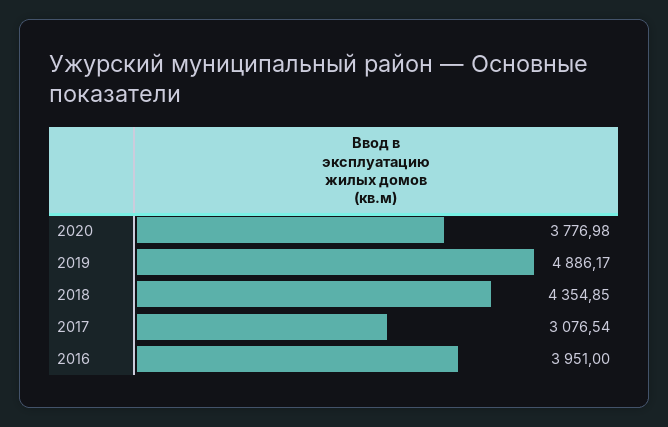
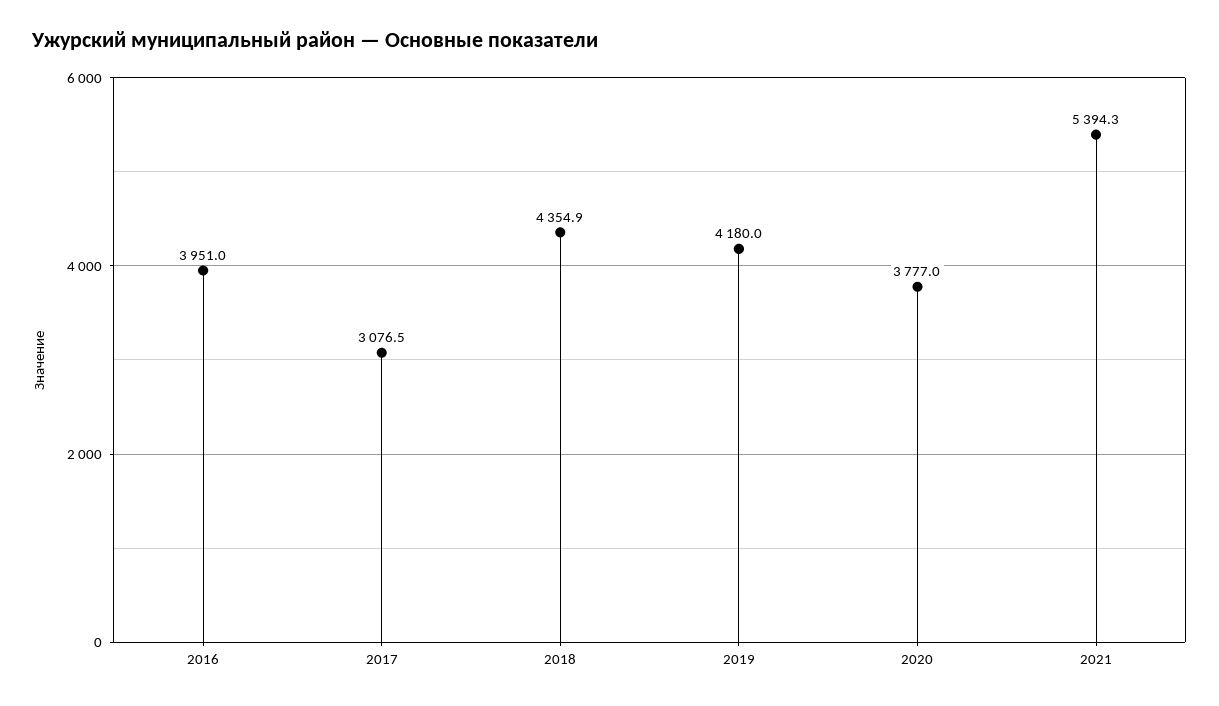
2019: 4886.17 -> 4180
2021: none -> 5394.3

